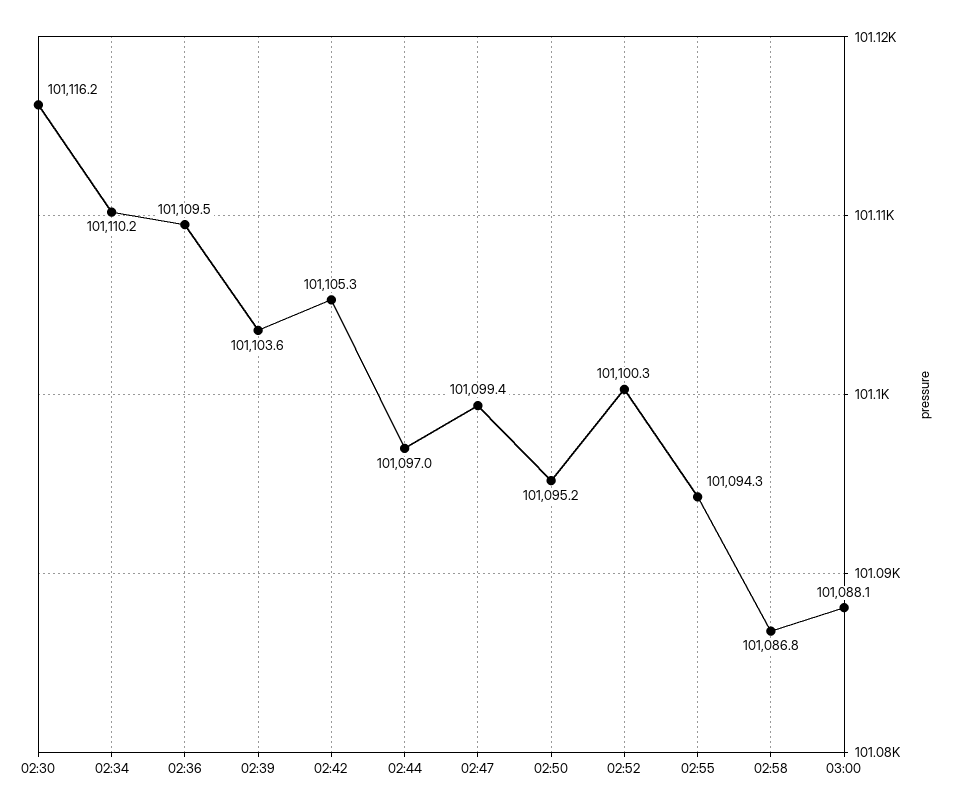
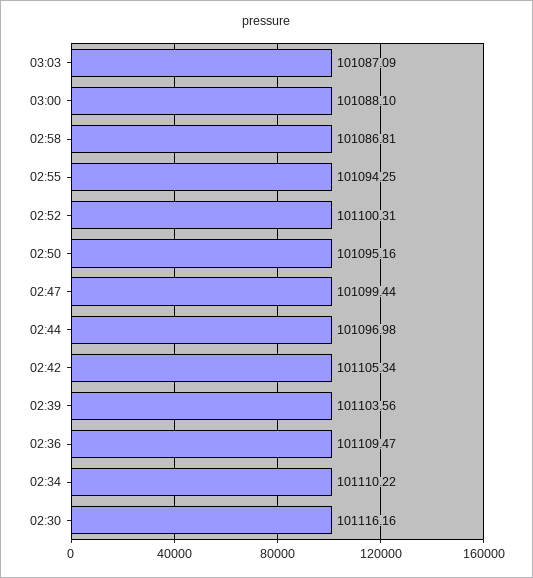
03:03: none -> 101087.09

